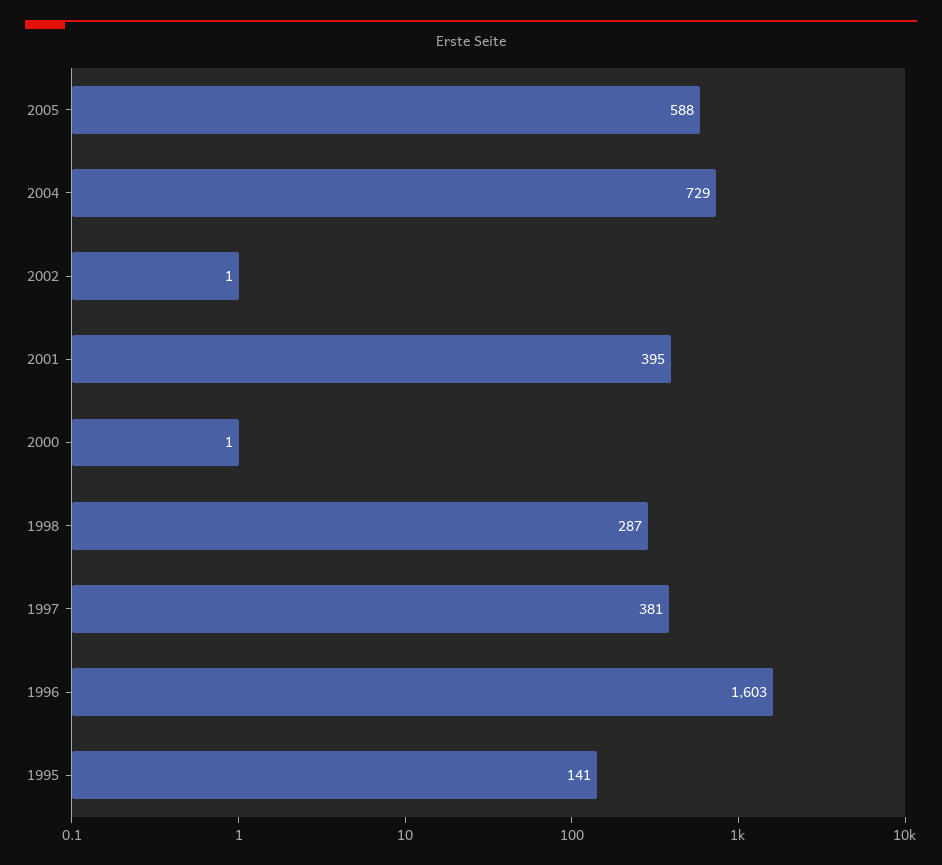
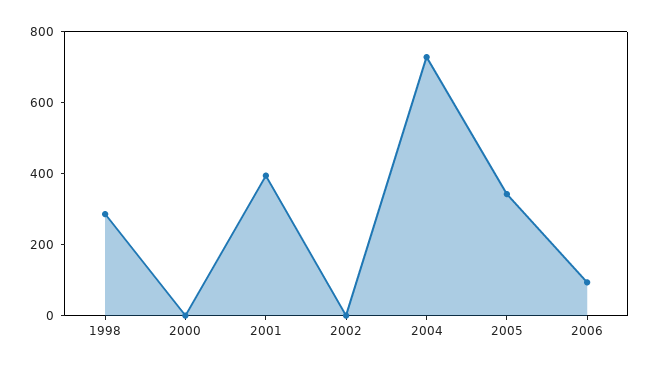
2005: 588 -> 350
1997: 381 -> none
1996: 1603 -> none
1995: 141 -> none
2006: none -> 100

